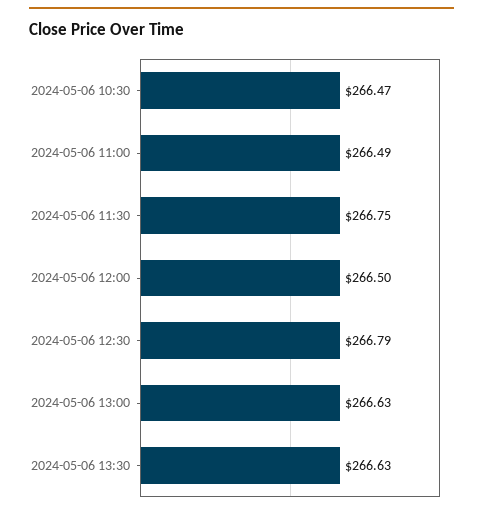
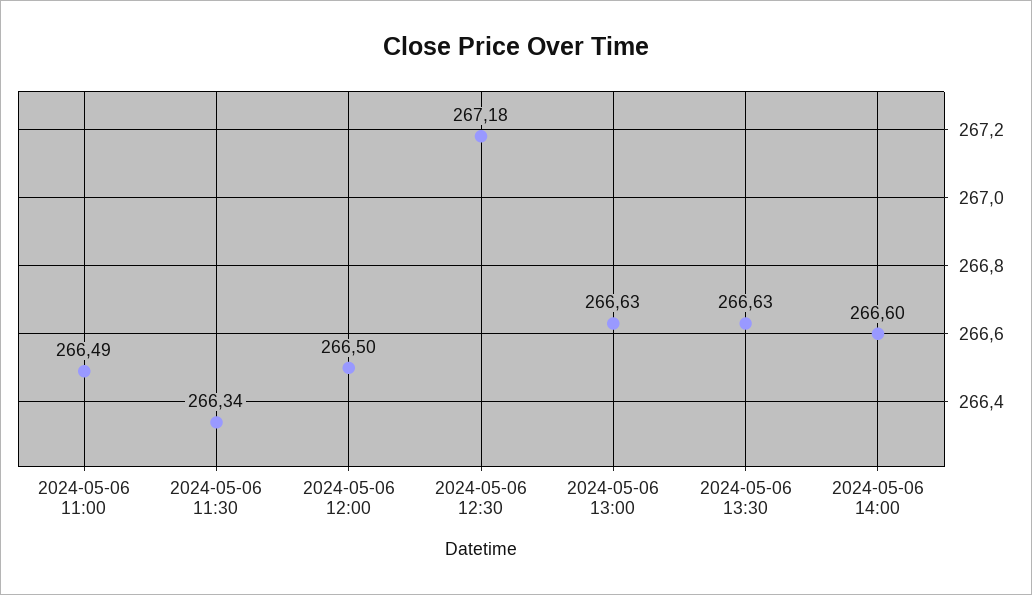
2024-05-06 10:30: 266.47 -> none
2024-05-06 11:30: 266.75 -> 266.34
2024-05-06 12:30: 266.79 -> 267.18
2024-05-06 14:00: none -> 266.6

